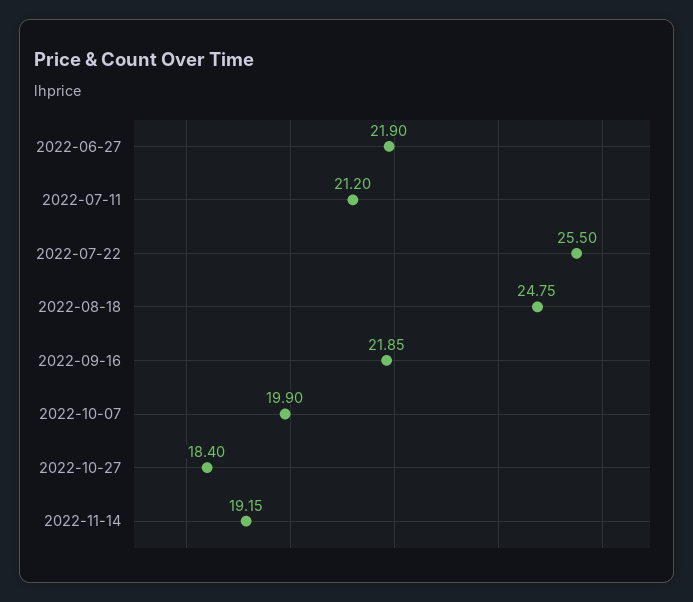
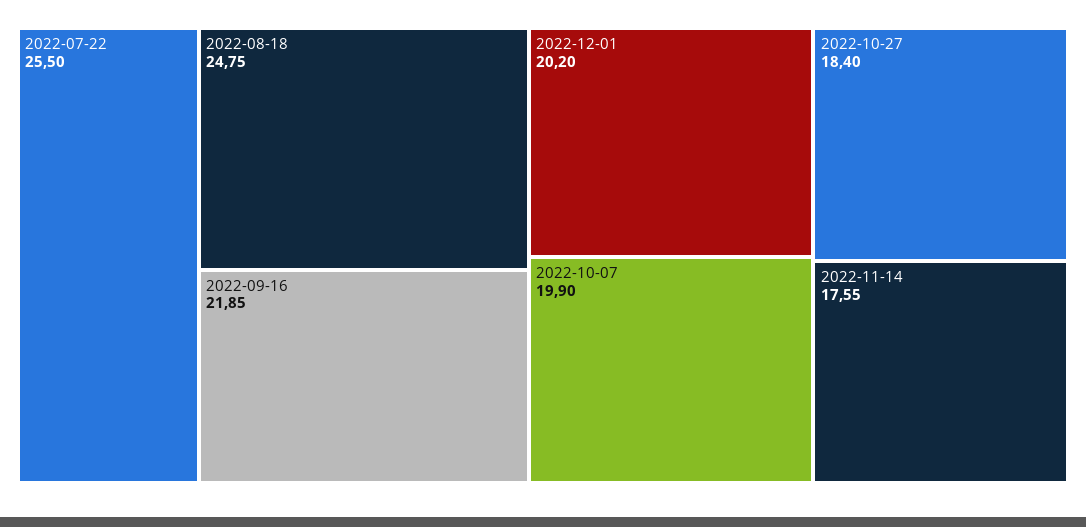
2022-06-27: 21.9 -> none
2022-07-11: 21.2 -> none
2022-11-14: 19.15 -> 17.55
2022-12-01: none -> 20.2

